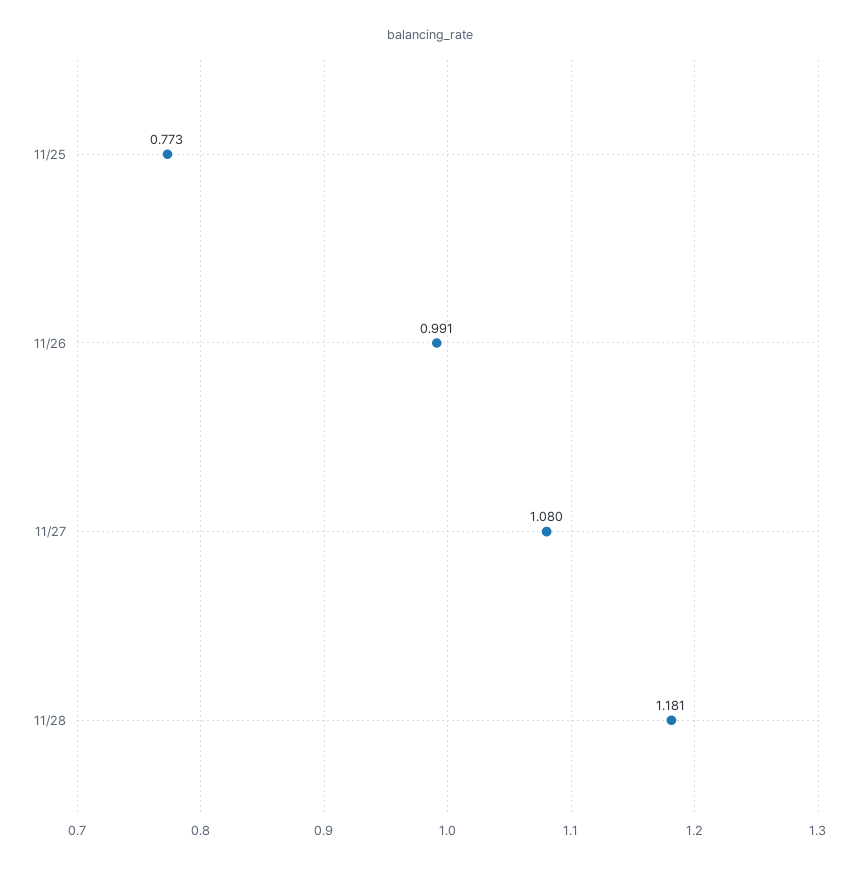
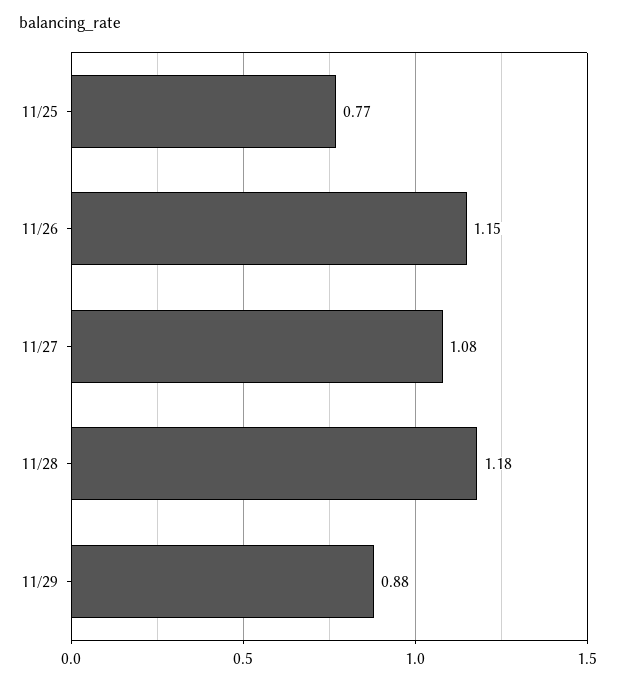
11/26: 0.991 -> 1.15
11/29: none -> 0.88

